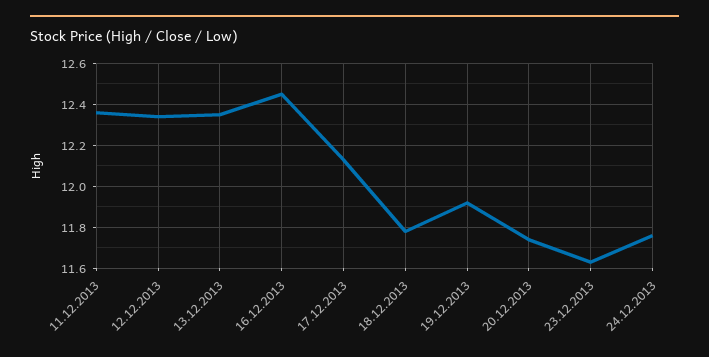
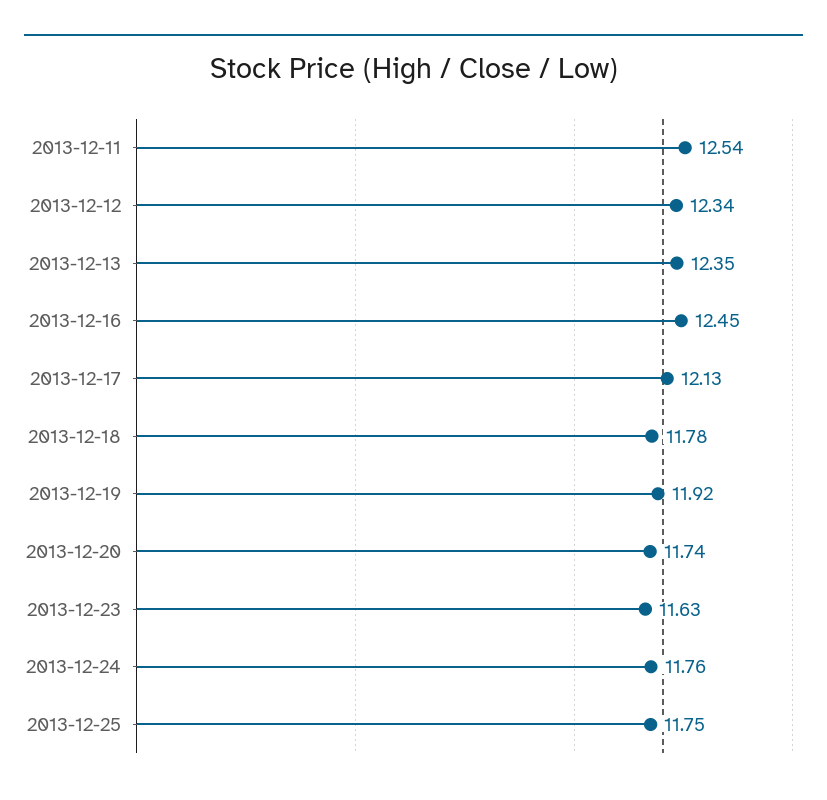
11.12.2013: 12.35 -> 12.54
2013-12-25: none -> 11.75

